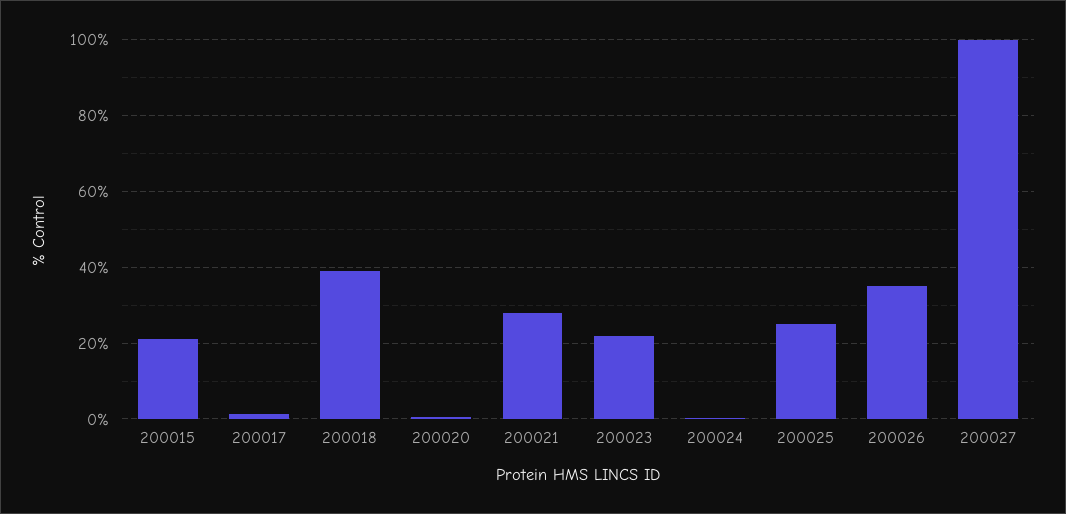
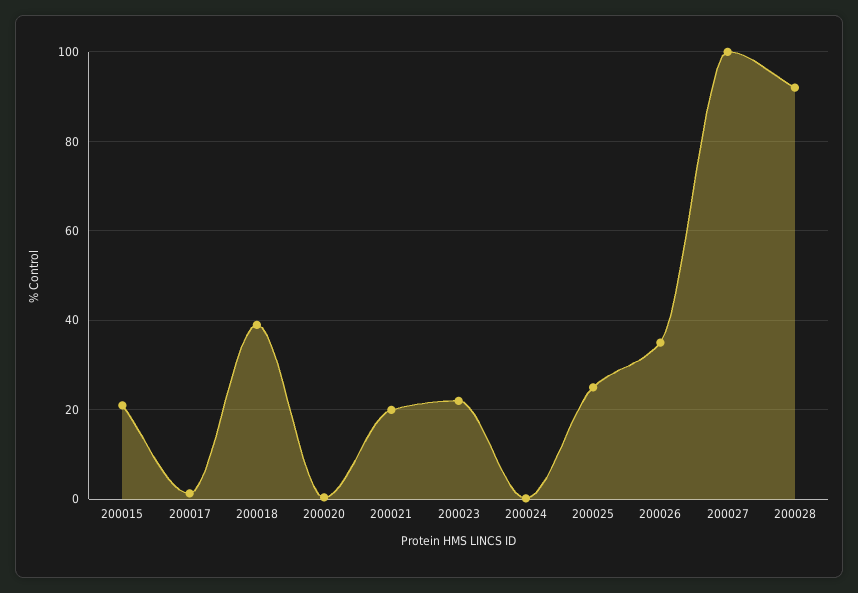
200021: 28 -> 20
200028: none -> 92

